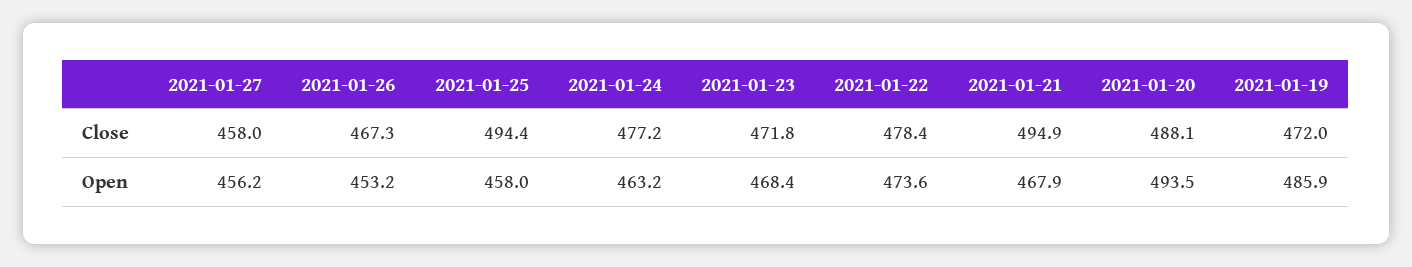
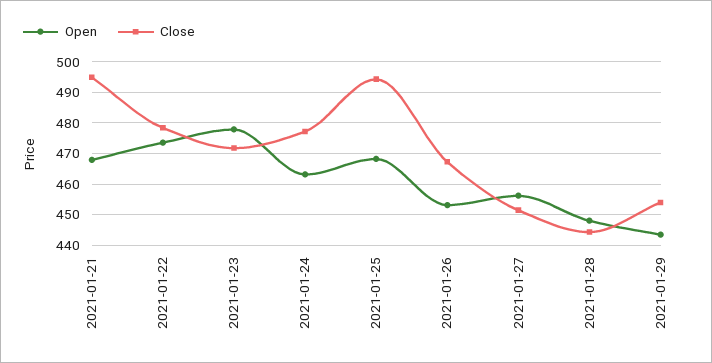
Close, 2021-01-27: 458 -> 452
Close, 2021-01-20: 488.1 -> none
Close, 2021-01-19: 472 -> none
Open, 2021-01-25: 458 -> 468
Open, 2021-01-23: 468.4 -> 478
Open, 2021-01-20: 493.5 -> none
Open, 2021-01-19: 485.9 -> none
Open, 2021-01-28: none -> 448
Close, 2021-01-28: none -> 444
Open, 2021-01-29: none -> 444
Close, 2021-01-29: none -> 454

